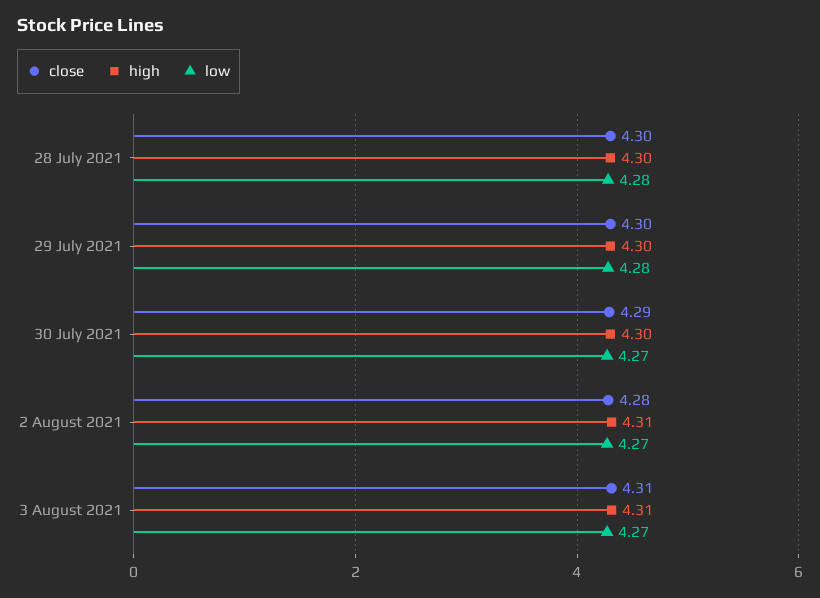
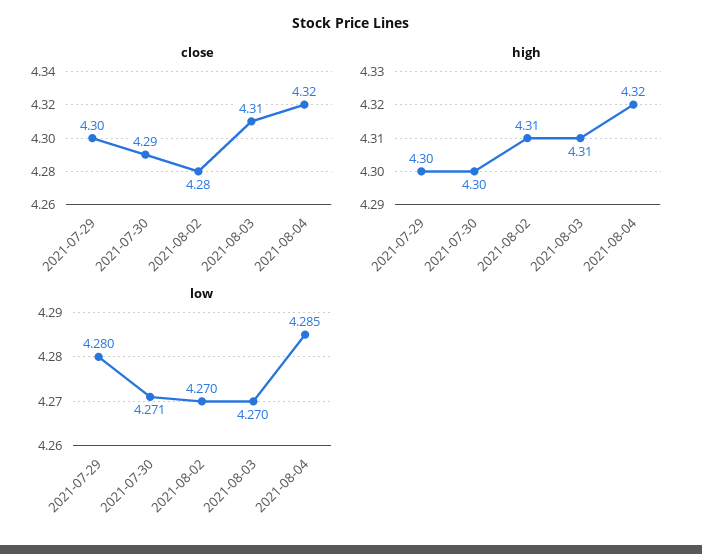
close, 28 July 2021: 4.3 -> none
high, 28 July 2021: 4.3 -> none
low, 28 July 2021: 4.28 -> none
low, 30 July 2021: 4.27 -> 4.271
close, 2021-08-04: none -> 4.32
high, 2021-08-04: none -> 4.32
low, 2021-08-04: none -> 4.285

